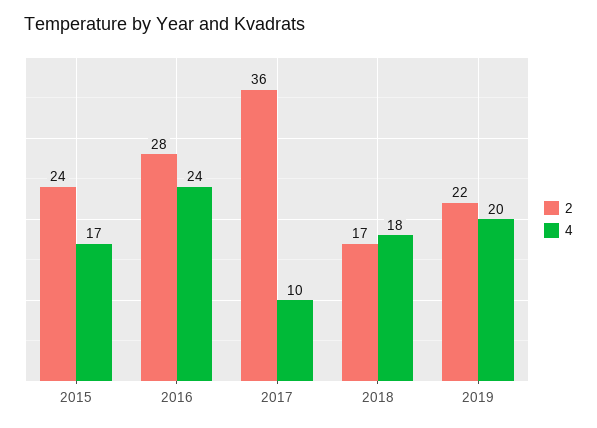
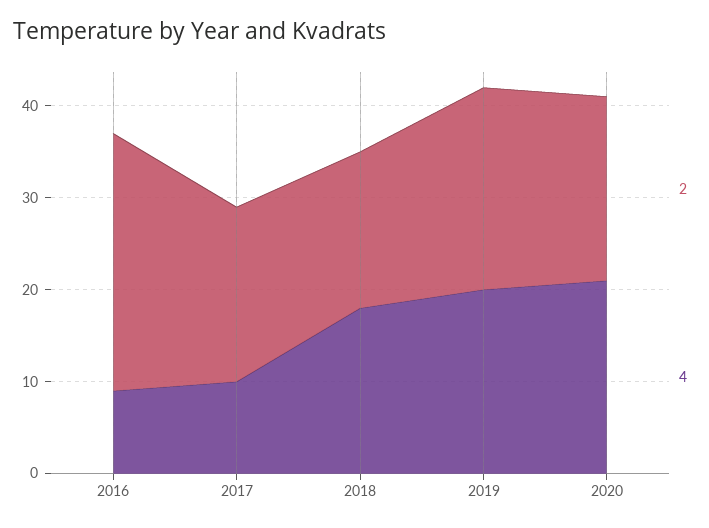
2, 2015: 24 -> none
4, 2015: 17 -> none
4, 2016: 24 -> 9
2, 2017: 36 -> 19
2, 2020: none -> 20
4, 2020: none -> 21

